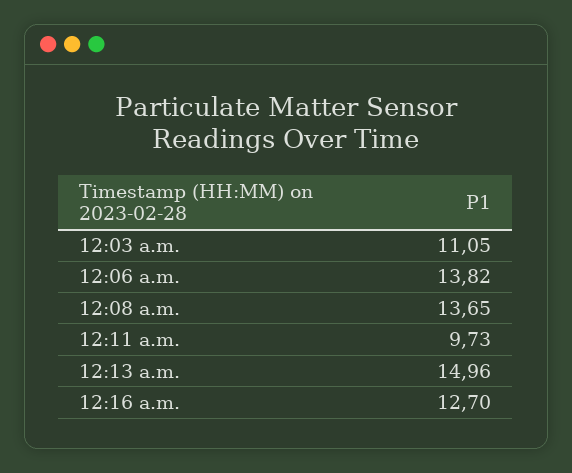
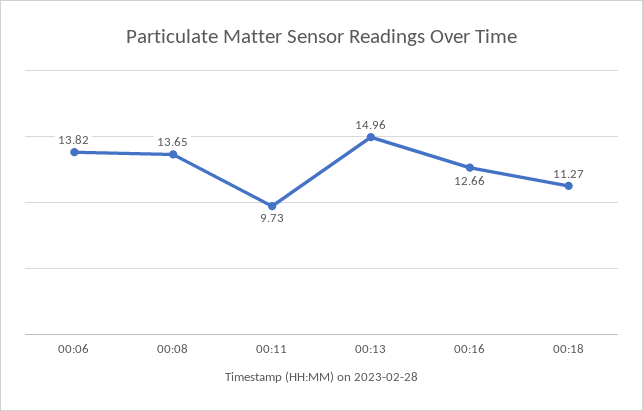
12:03 a.m.: 11.05 -> none
12:16 a.m.: 12.7 -> 12.66
00:18: none -> 11.27

